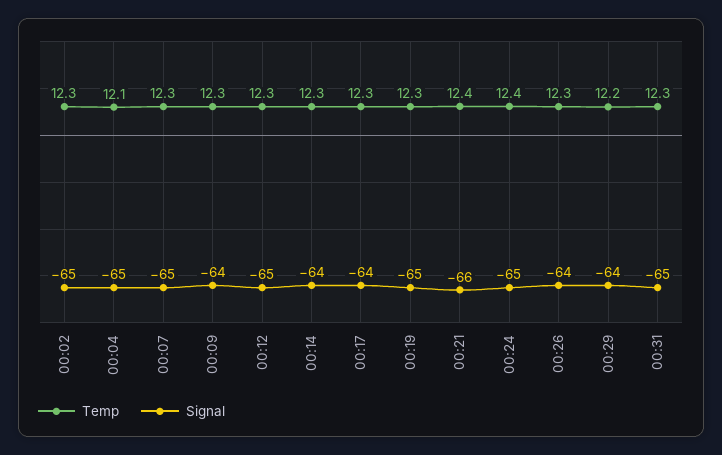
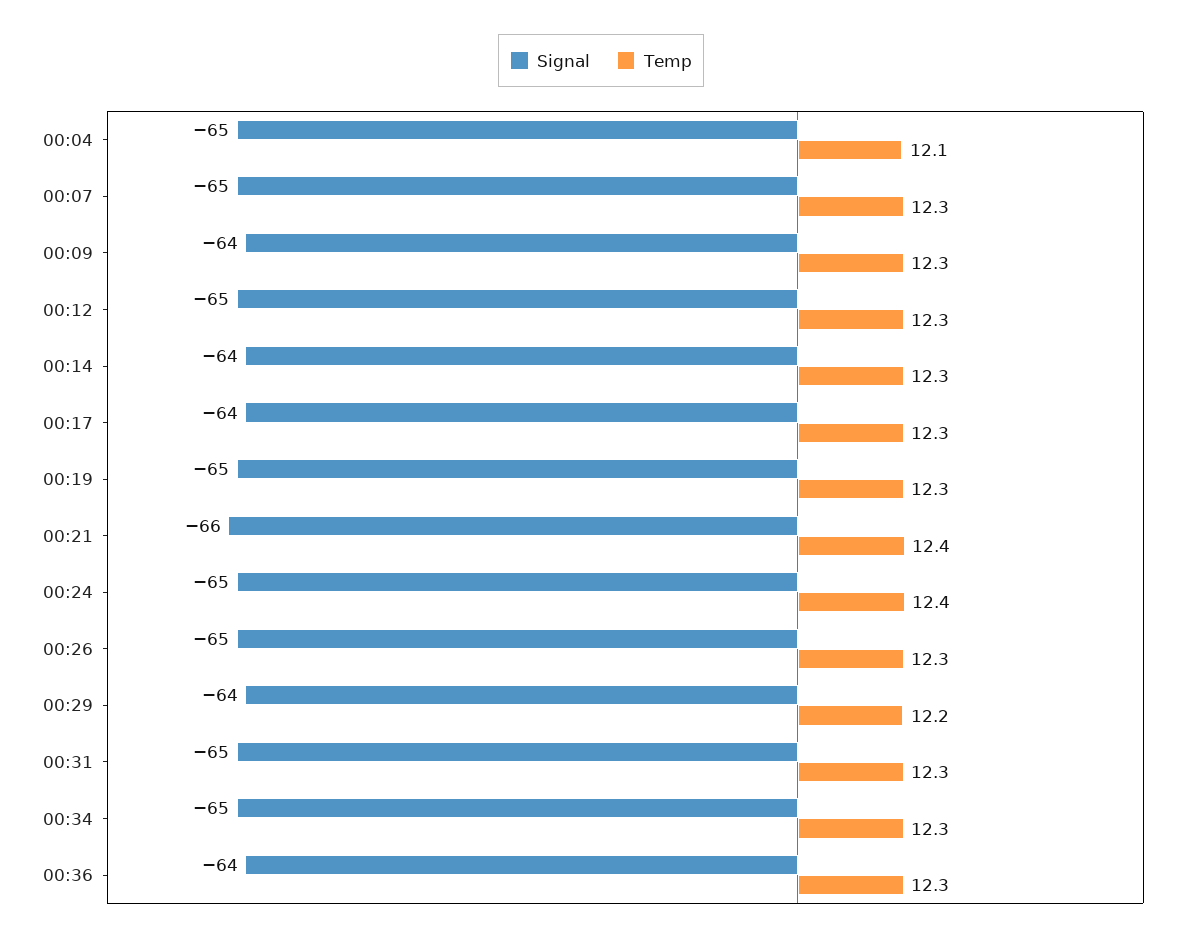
Temp, 00:02: 12.3 -> none
Signal, 00:02: -65 -> none
Signal, 00:26: -64 -> -65
Signal, 00:34: none -> -65
Temp, 00:34: none -> 12.3
Signal, 00:36: none -> -64
Temp, 00:36: none -> 12.3

